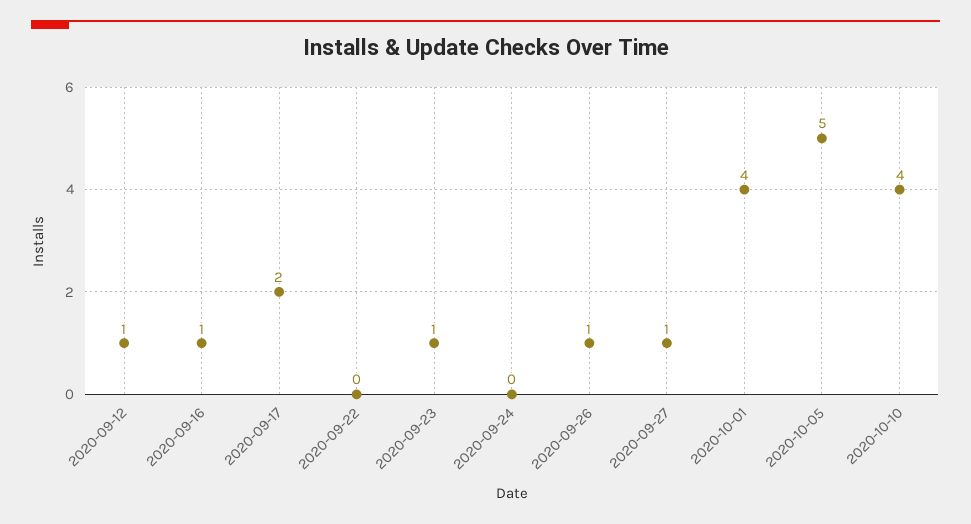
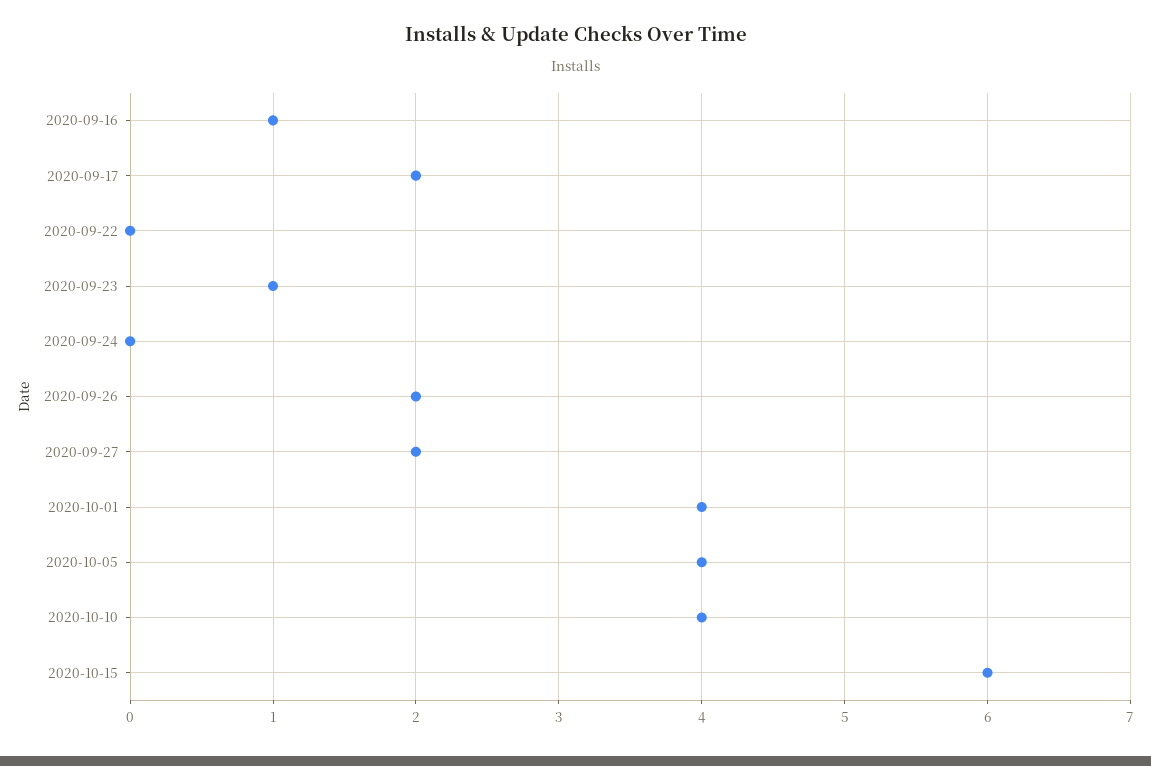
2020-09-12: 1 -> none
2020-09-26: 1 -> 2
2020-09-27: 1 -> 2
2020-10-05: 5 -> 4
2020-10-15: none -> 6

